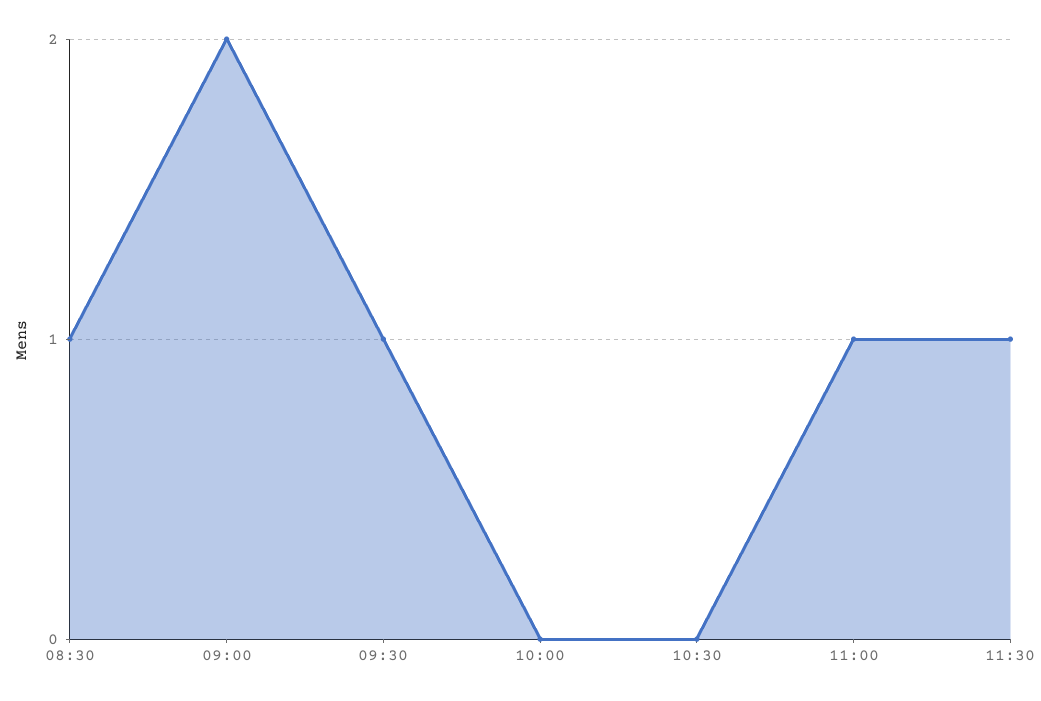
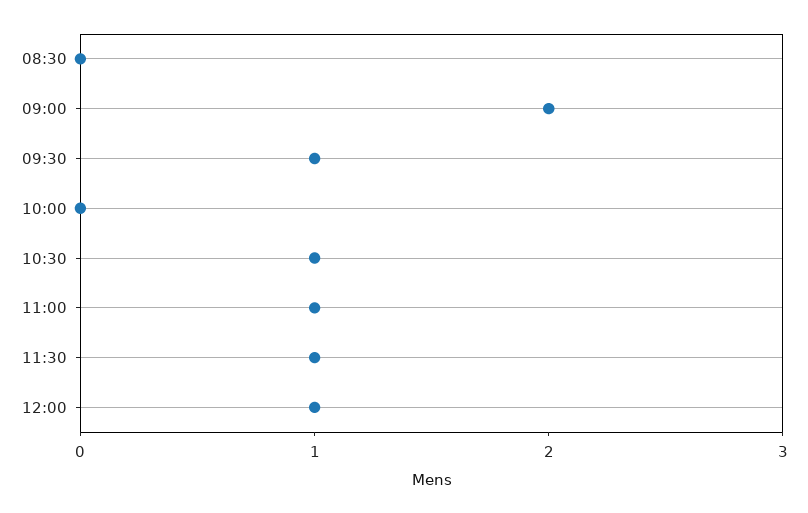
08:30: 1 -> 0
10:30: 0 -> 1
12:00: none -> 1

